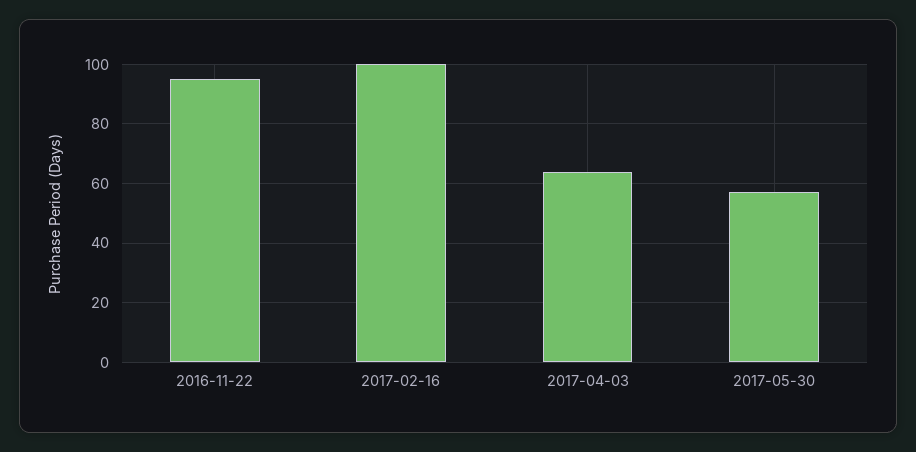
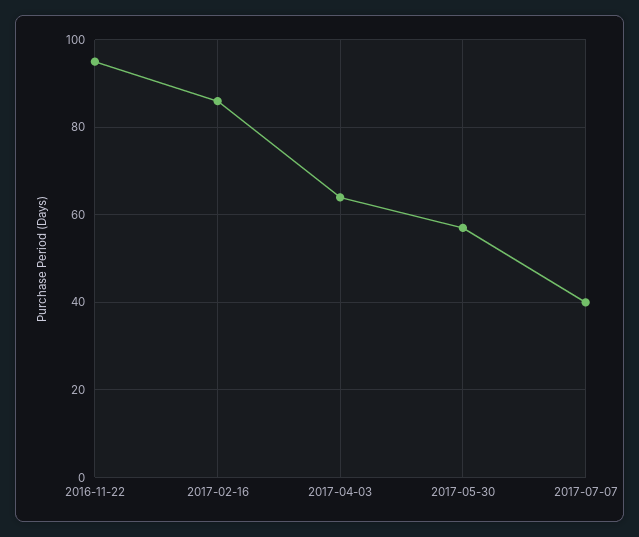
2017-02-16: 100 -> 85
2017-07-07: none -> 40

